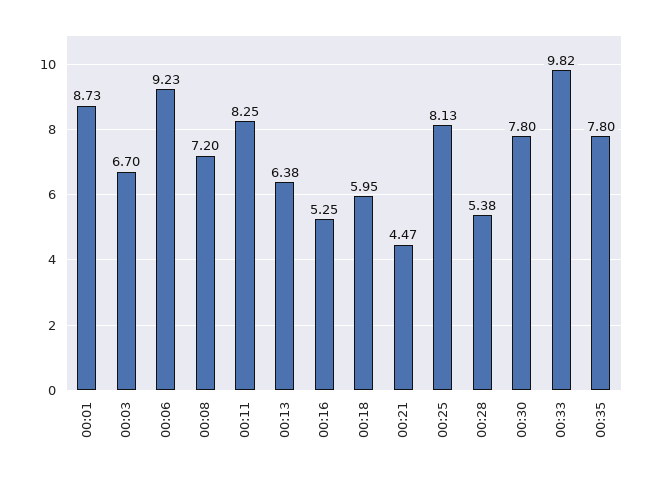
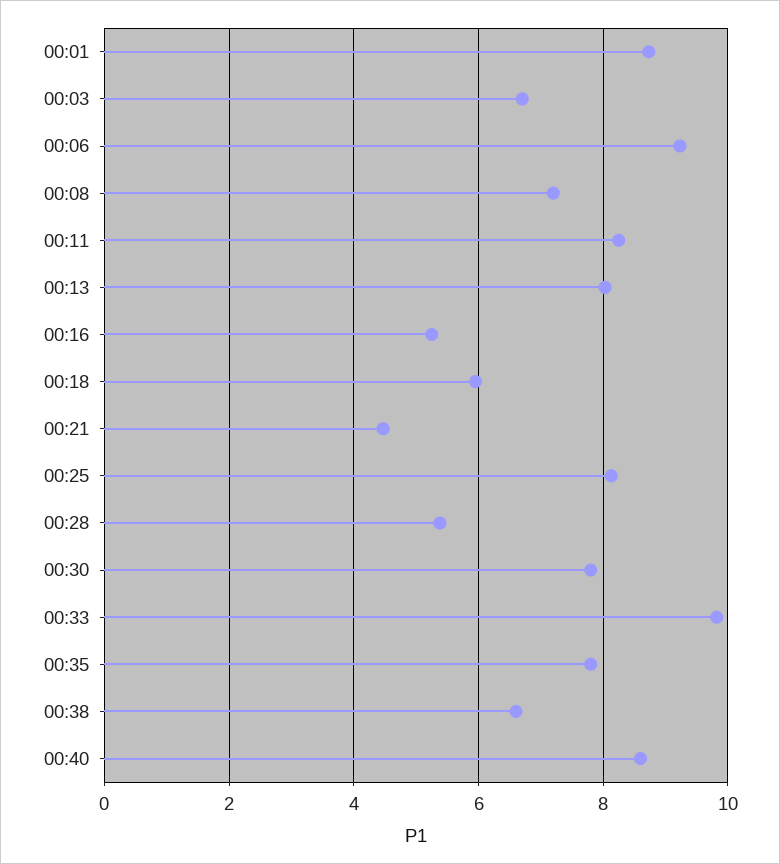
00:13: 6.38 -> 8
00:38: none -> 6.6
00:40: none -> 8.6

